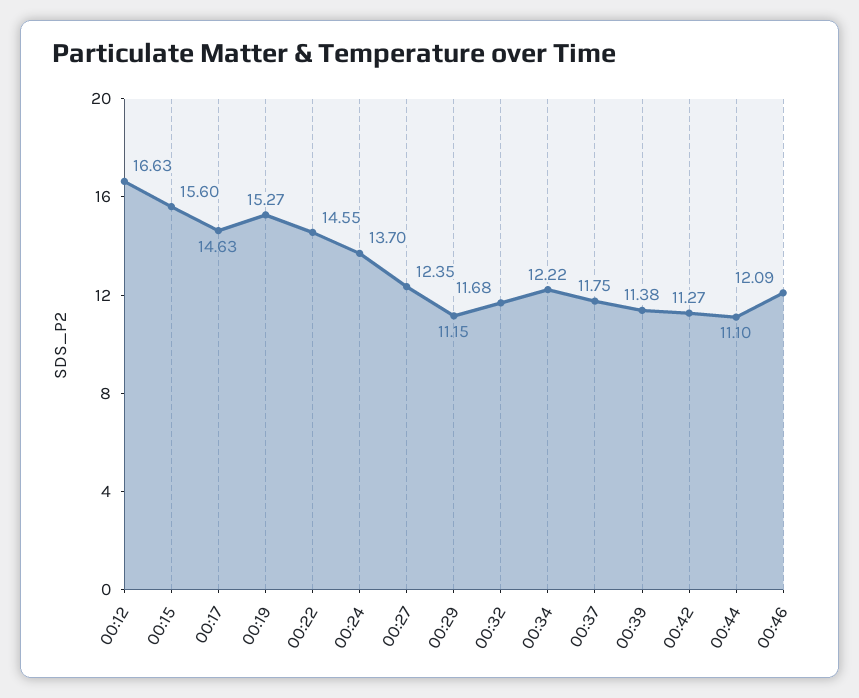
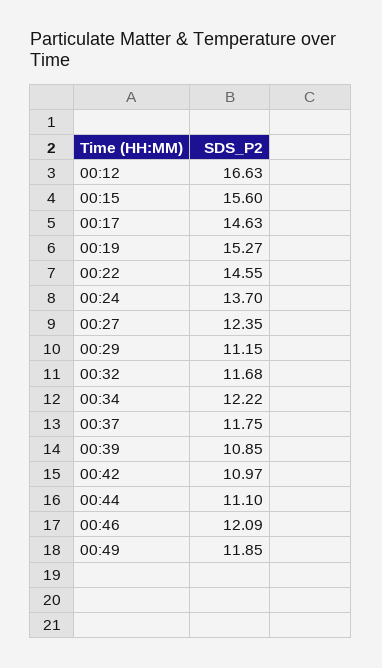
00:39: 11.38 -> 10.85
00:42: 11.27 -> 10.97
00:49: none -> 11.85

